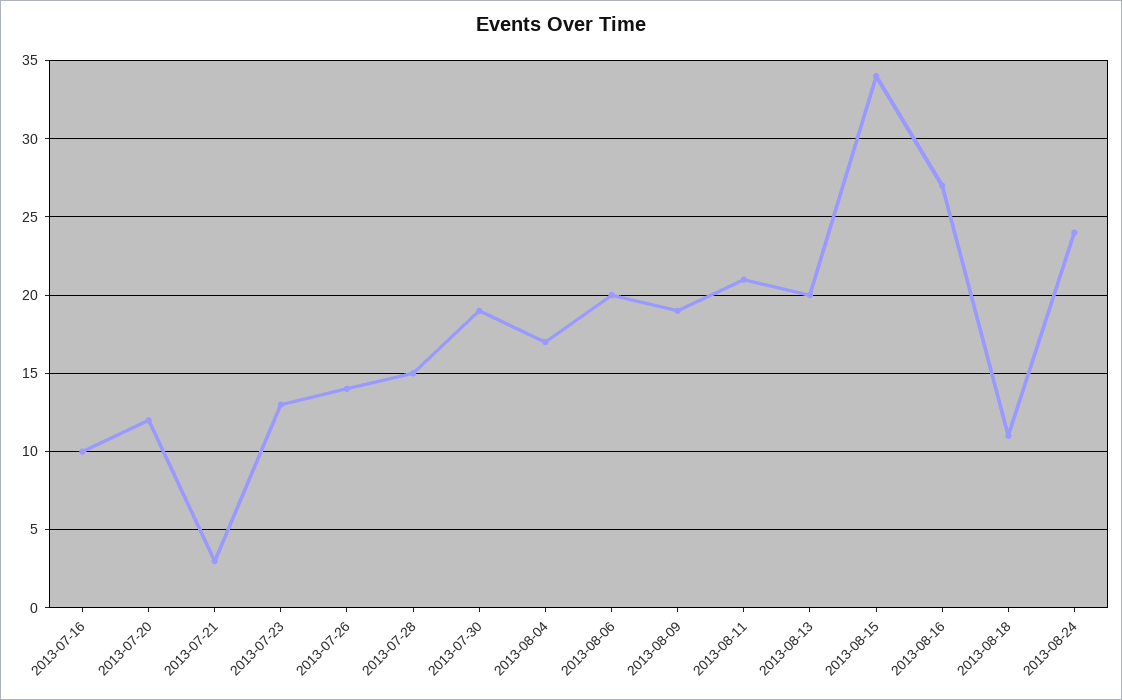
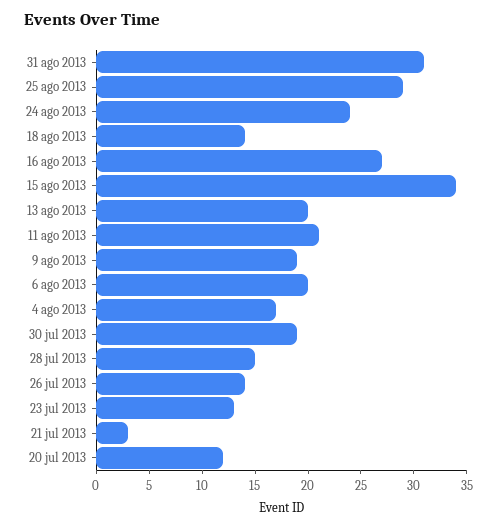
2013-07-16: 10 -> none
2013-08-18: 11 -> 14
31 ago 2013: none -> 31
25 ago 2013: none -> 29

